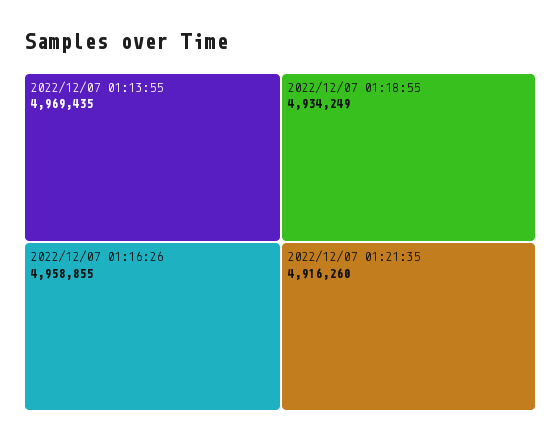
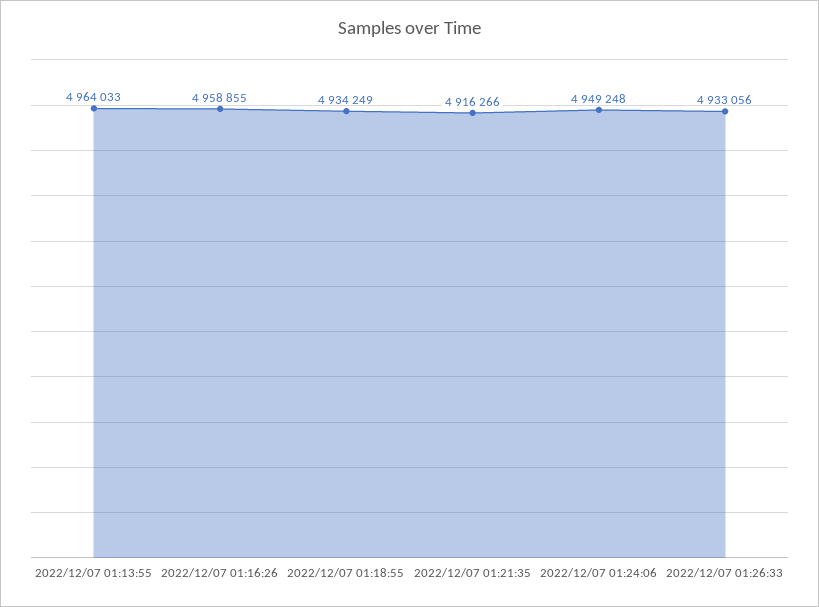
2022/12/07 01:13:55: 4969435 -> 4964033
2022/12/07 01:21:35: 4916260 -> 4916266
2022/12/07 01:24:06: none -> 4949248
2022/12/07 01:26:33: none -> 4933056

